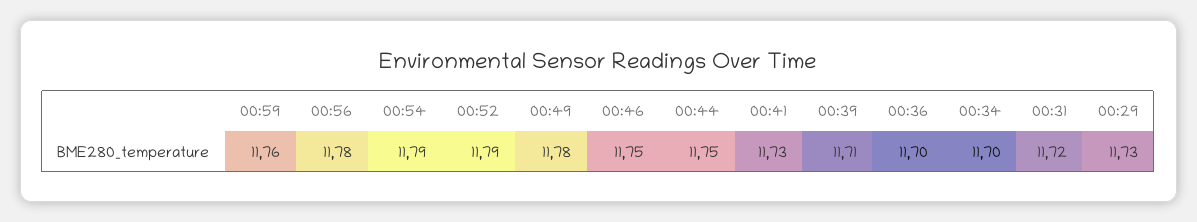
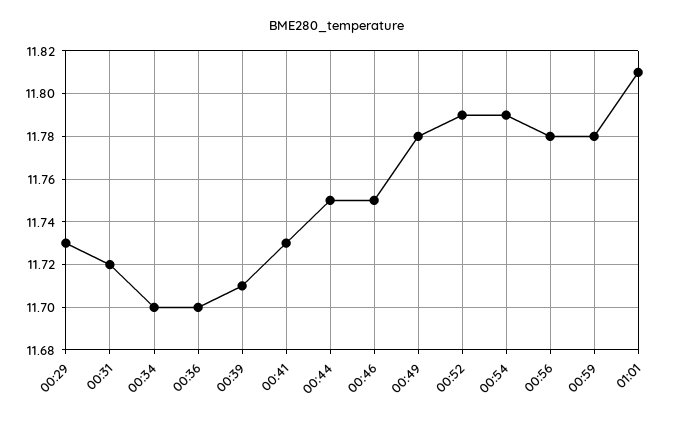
00:59: 11.76 -> 11.78
01:01: none -> 11.81

